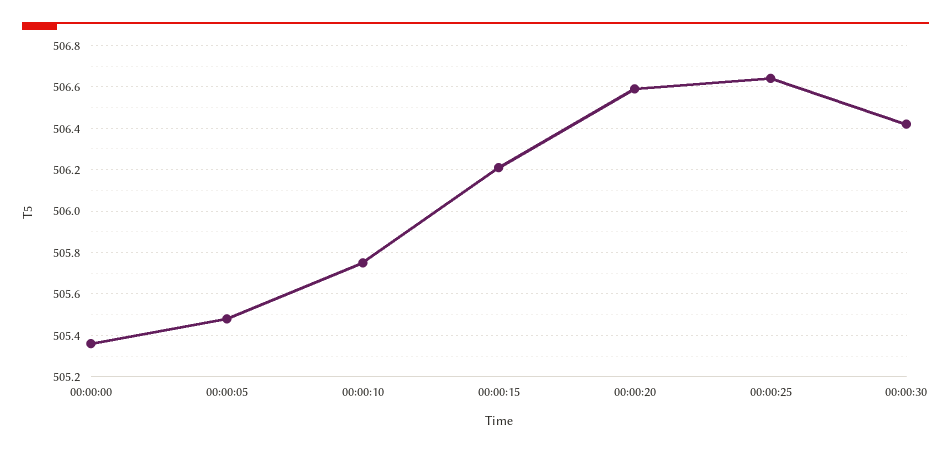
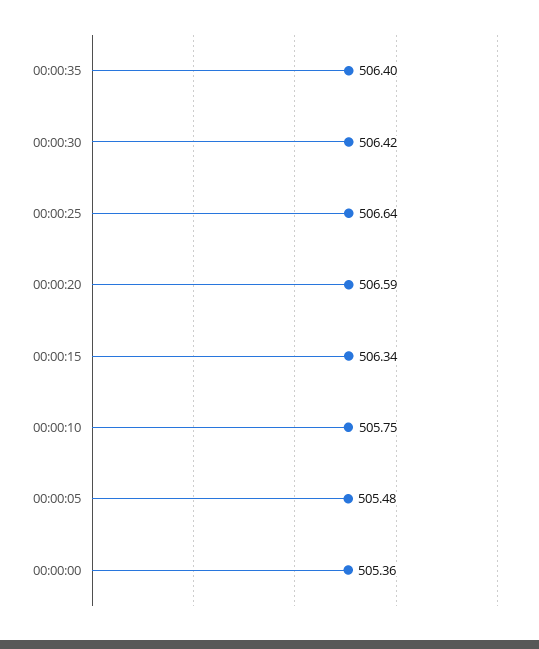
00:00:15: 506.2 -> 506.34
00:00:35: none -> 506.4

